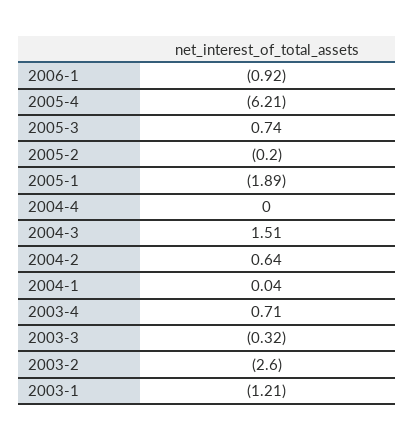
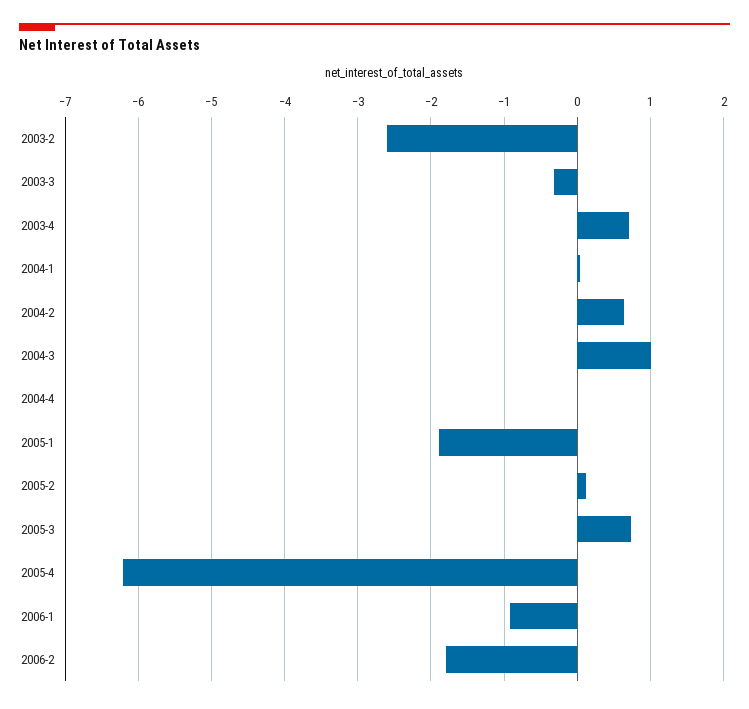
2005-2: -0.2 -> 0.1
2004-3: 1.51 -> 1
2003-1: -1.21 -> none
2006-2: none -> -1.8

